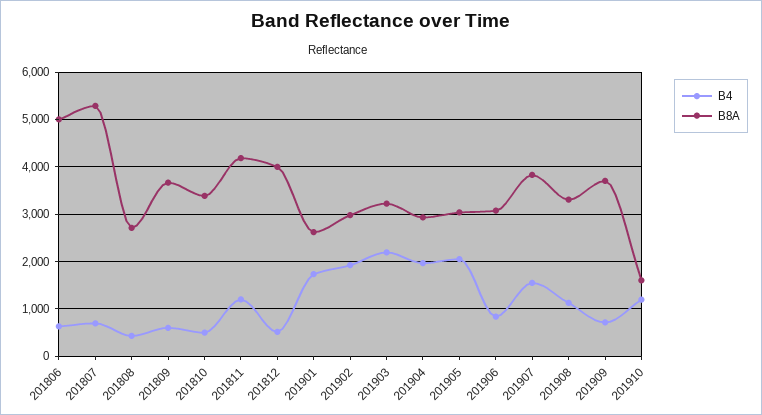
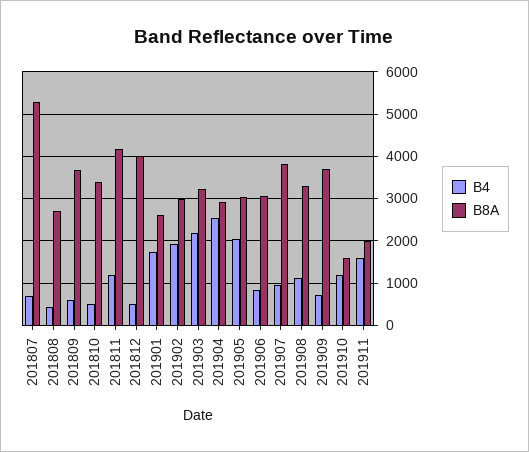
B4, 201806: 600 -> none
B8A, 201806: 5000 -> none
B4, 201904: 2000 -> 2600
B4, 201907: 1600 -> 1000
B4, 201911: none -> 1600
B8A, 201911: none -> 2000

